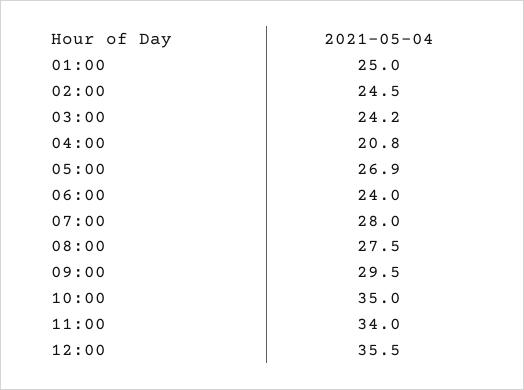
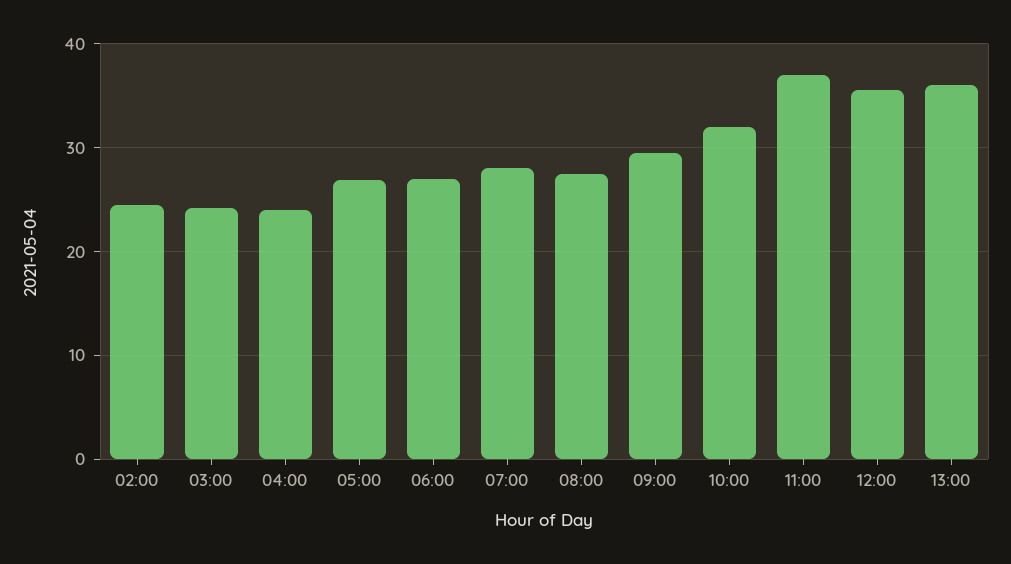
01:00: 25 -> none
04:00: 20.8 -> 24
06:00: 24 -> 27
10:00: 35 -> 32
11:00: 34 -> 37
13:00: none -> 36

